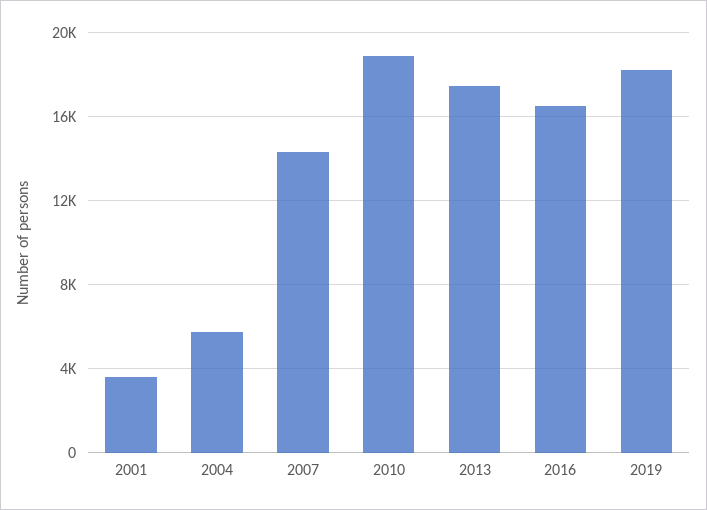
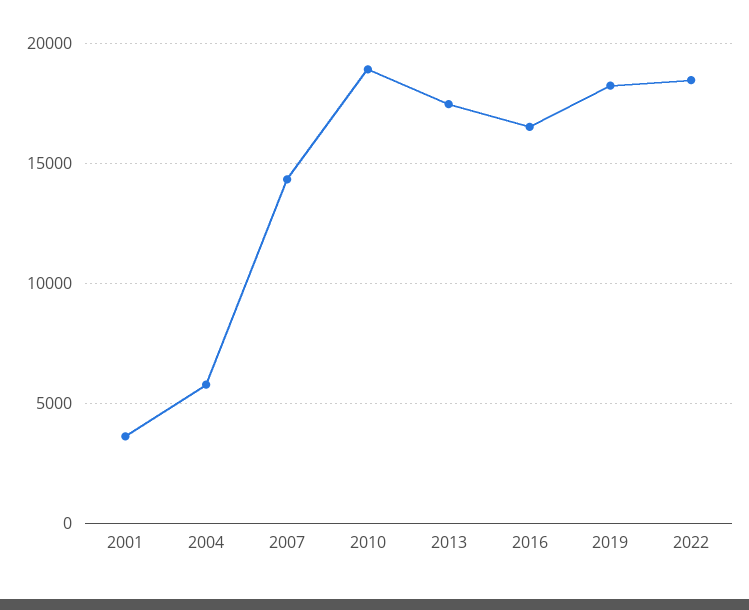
2022: none -> 18500

